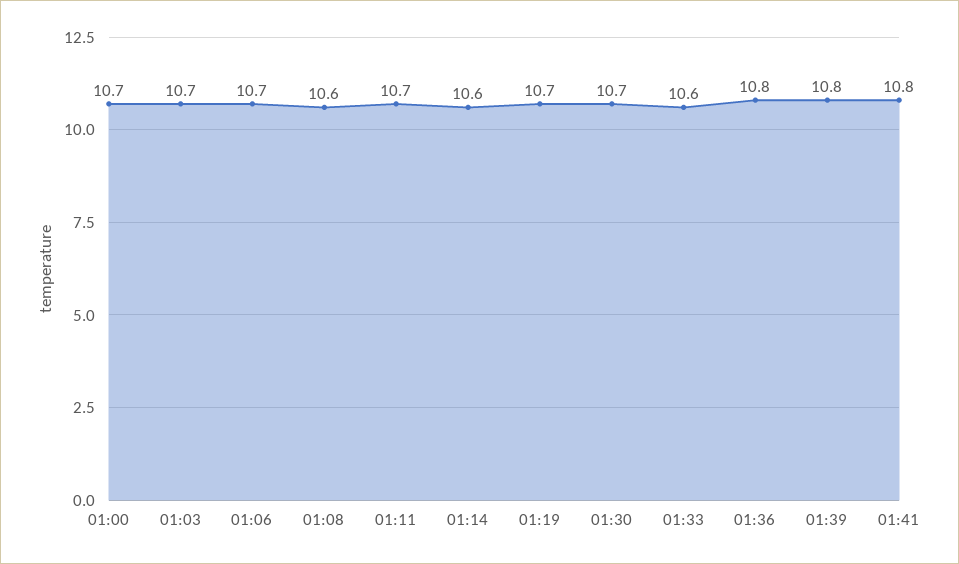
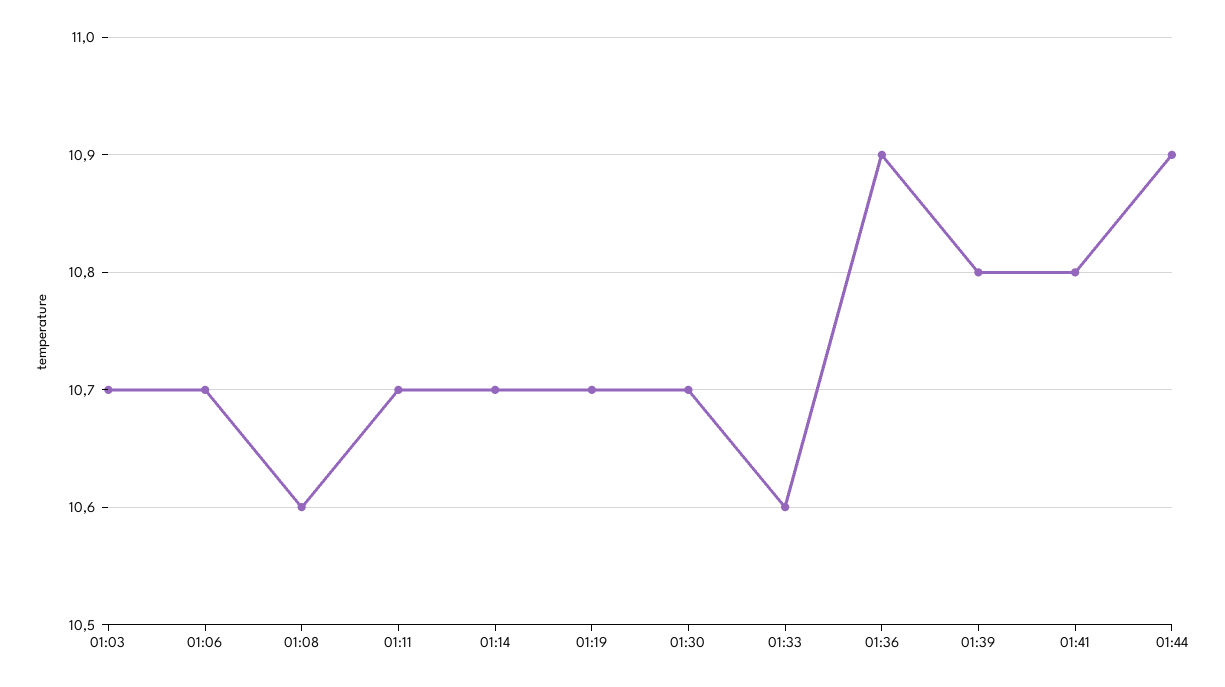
01:00: 10.7 -> none
01:14: 10.6 -> 10.7
01:36: 10.8 -> 10.9
01:44: none -> 10.9

